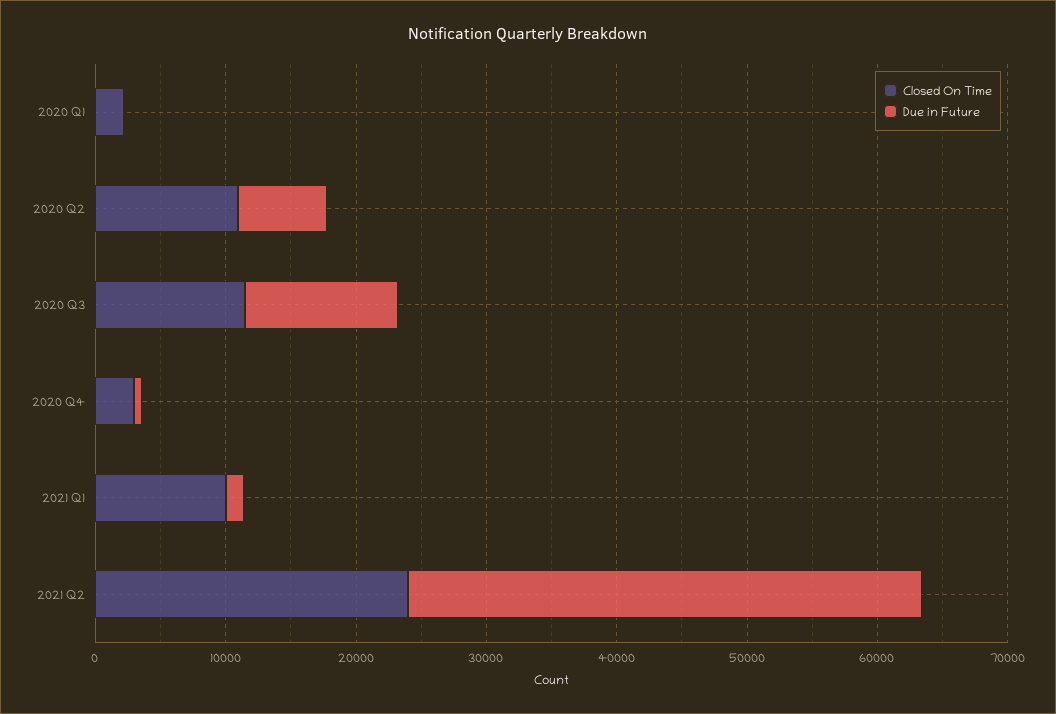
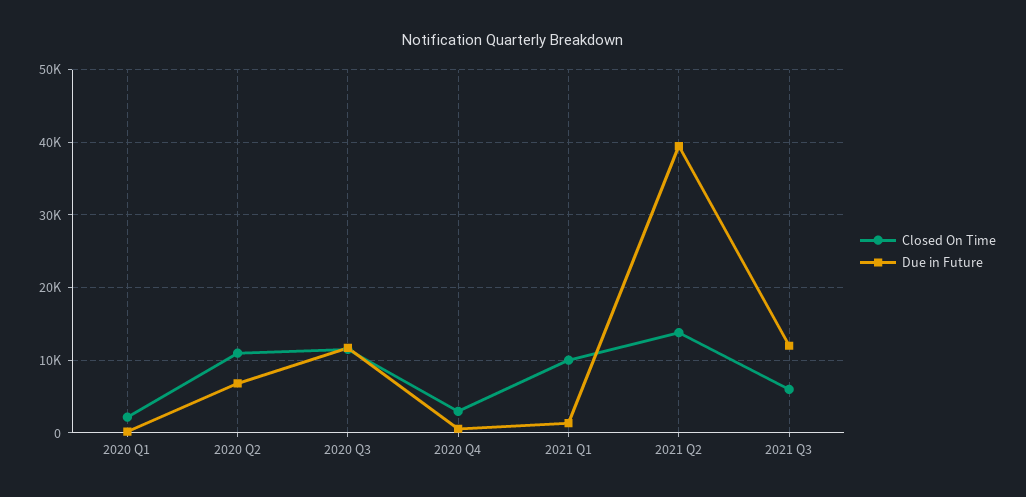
Closed On Time, 2021 Q2: 24000 -> 14000
Closed On Time, 2021 Q3: none -> 6000
Due in Future, 2021 Q3: none -> 12000

